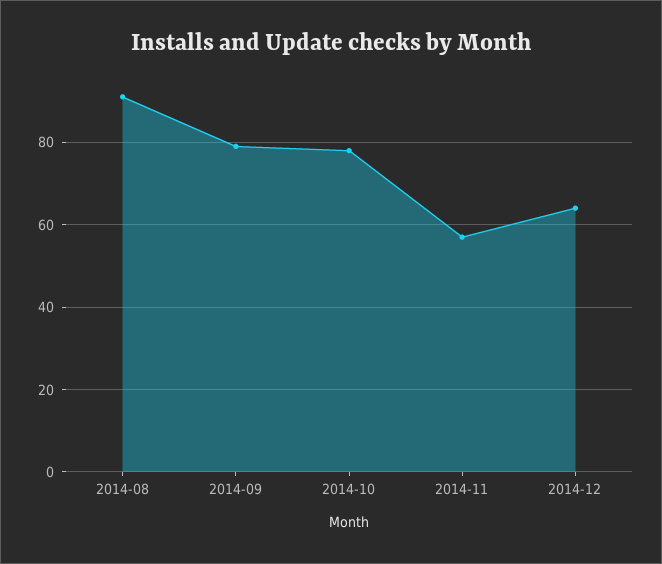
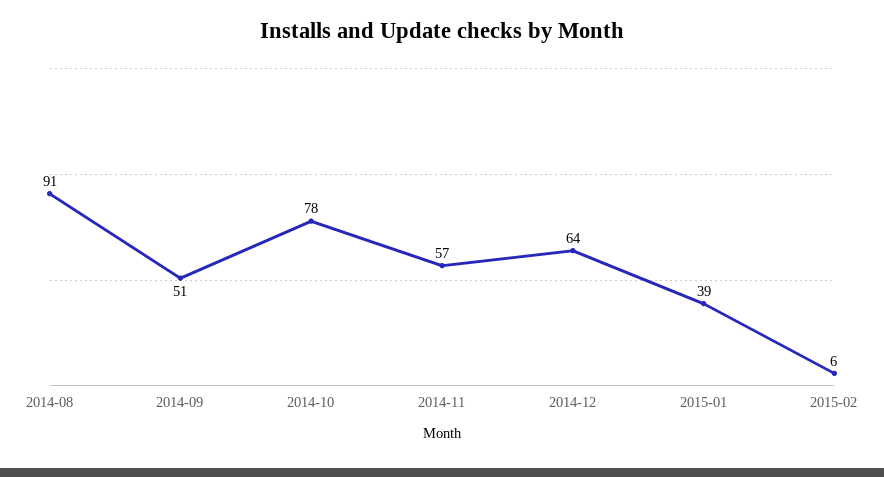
2014-09: 80 -> 51
2015-01: none -> 39
2015-02: none -> 6

